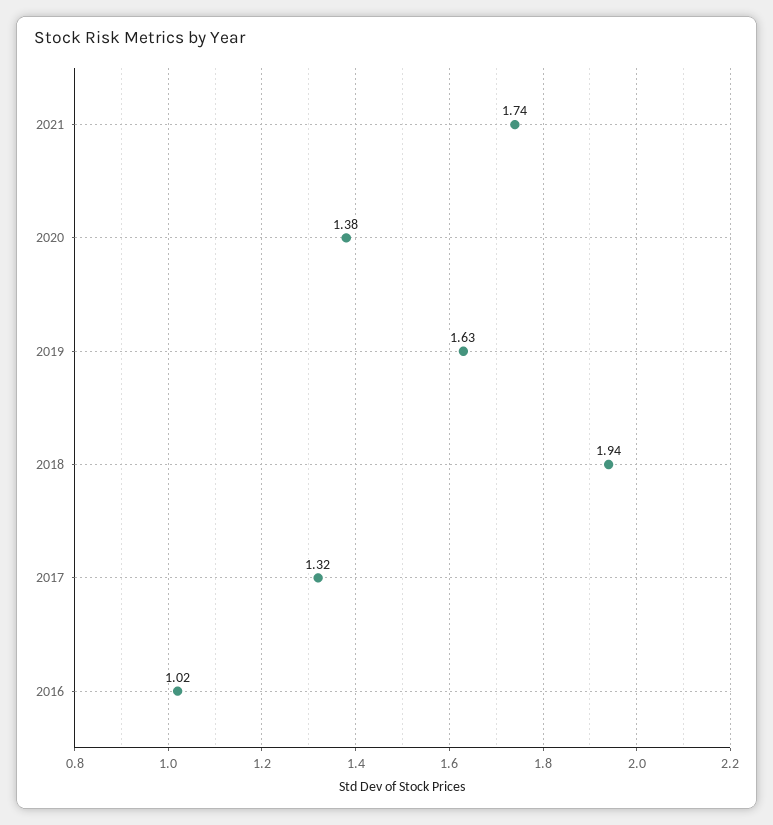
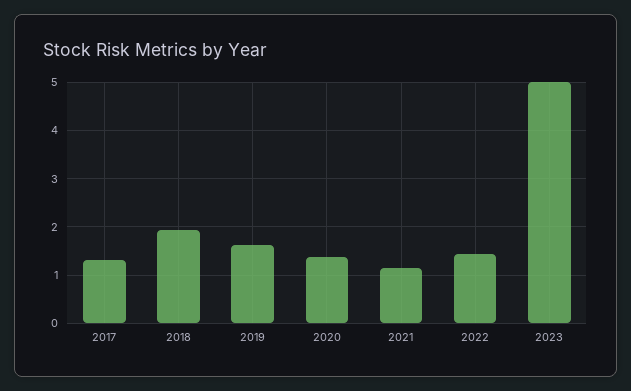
2021: 1.74 -> 1.2
2016: 1.02 -> none
2022: none -> 1.4
2023: none -> 5

